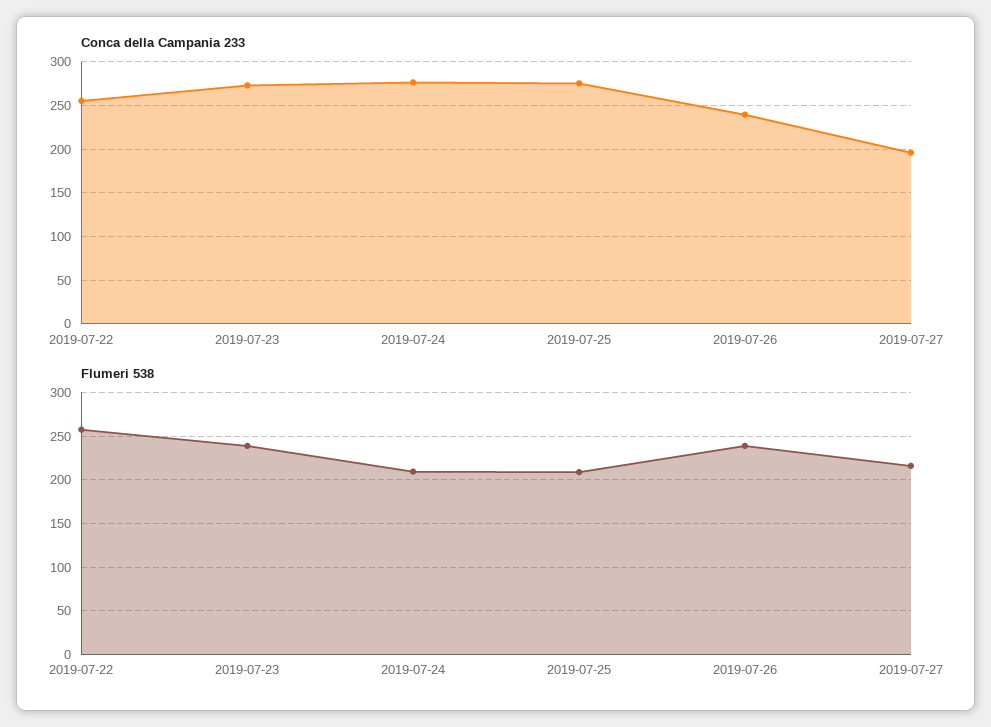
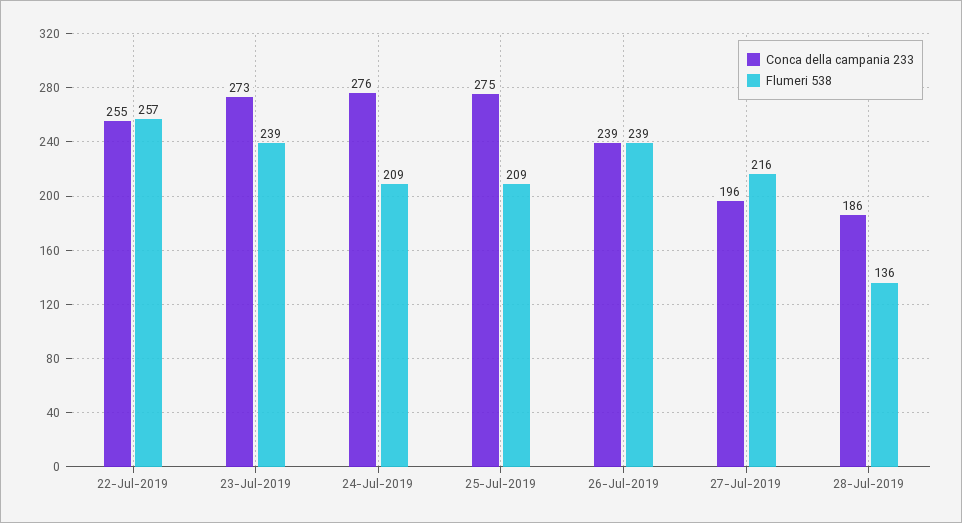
Conca della Campania 233, 28-Jul-2019: none -> 186
Flumeri 538, 28-Jul-2019: none -> 136

